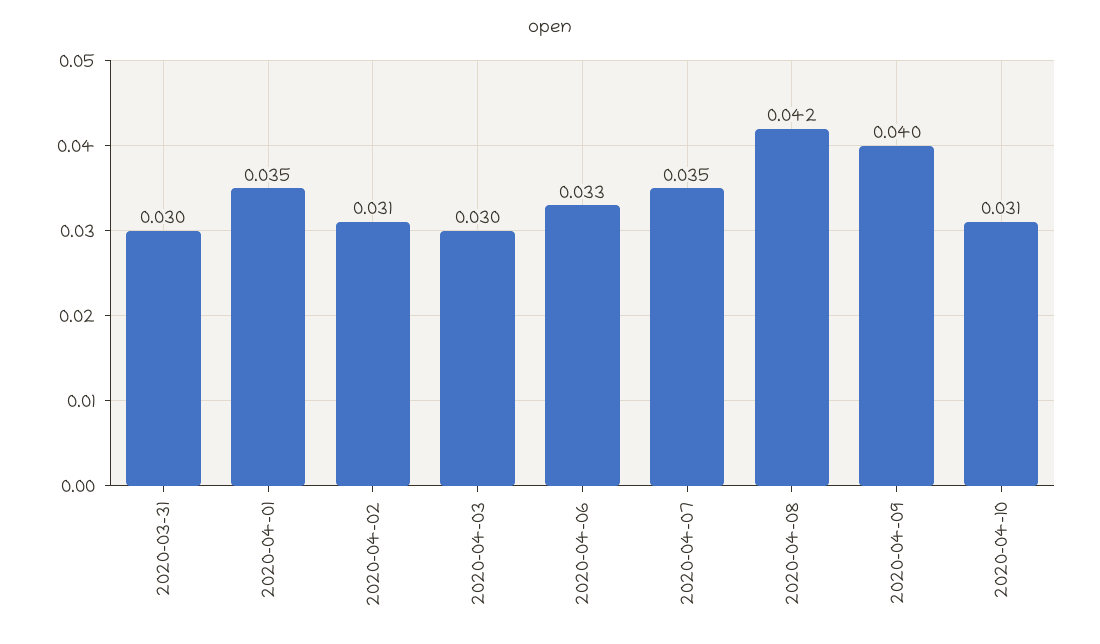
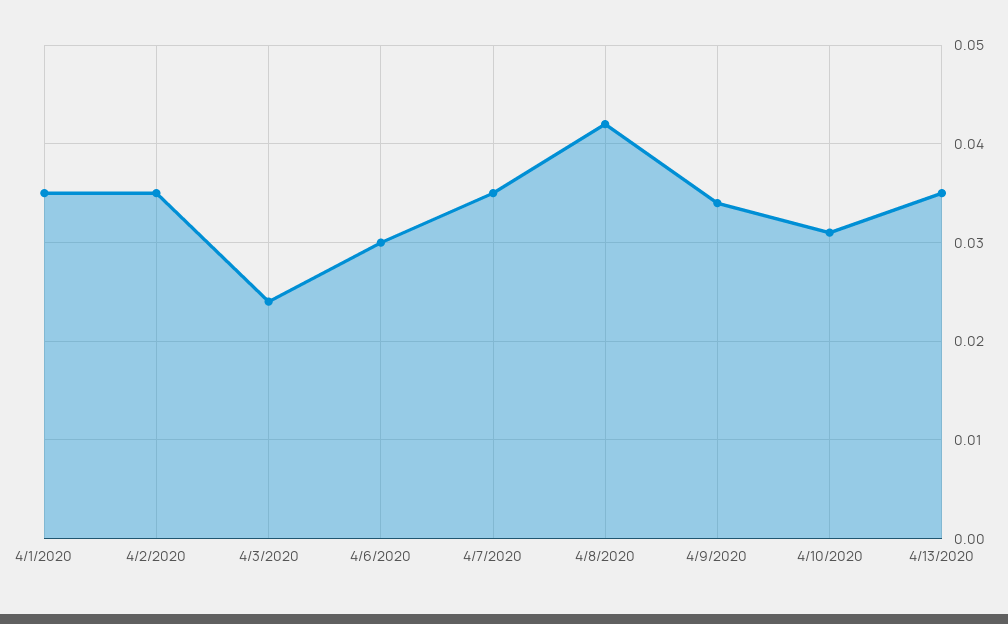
2020-03-31: 0.03 -> none
2020-04-02: 0.031 -> 0.035
2020-04-03: 0.03 -> 0.024
2020-04-06: 0.033 -> 0.03
2020-04-09: 0.04 -> 0.034
4/13/2020: none -> 0.035

